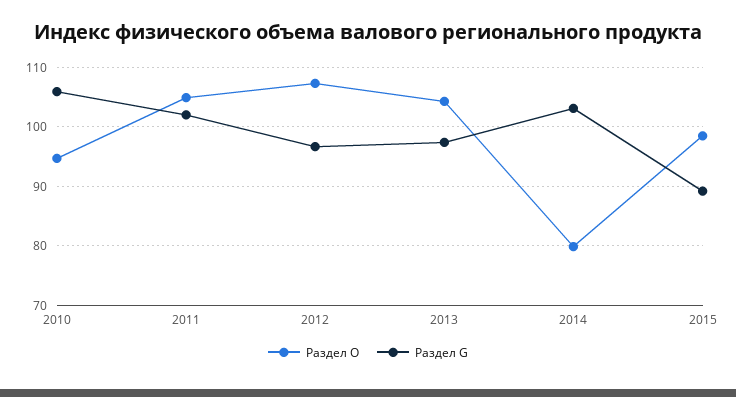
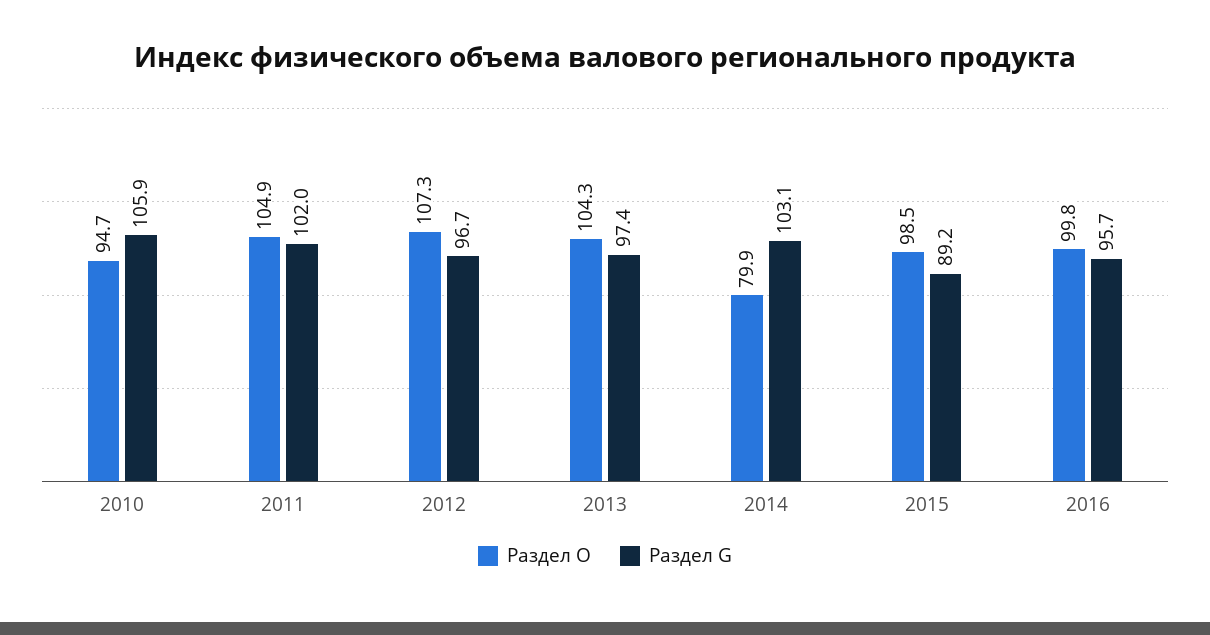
Раздел O, 2016: none -> 99.8
Раздел G, 2016: none -> 95.7

